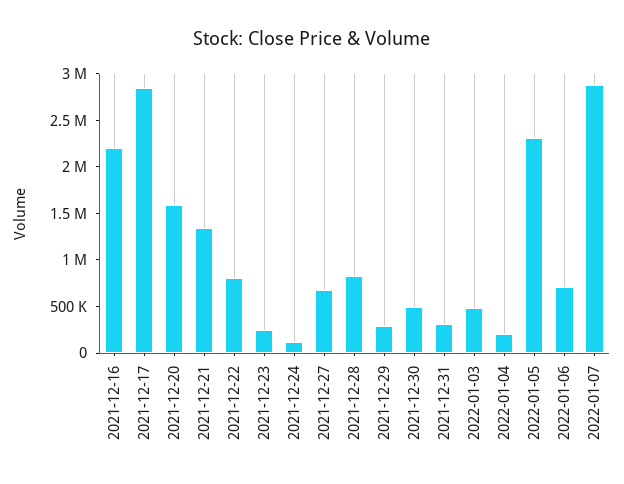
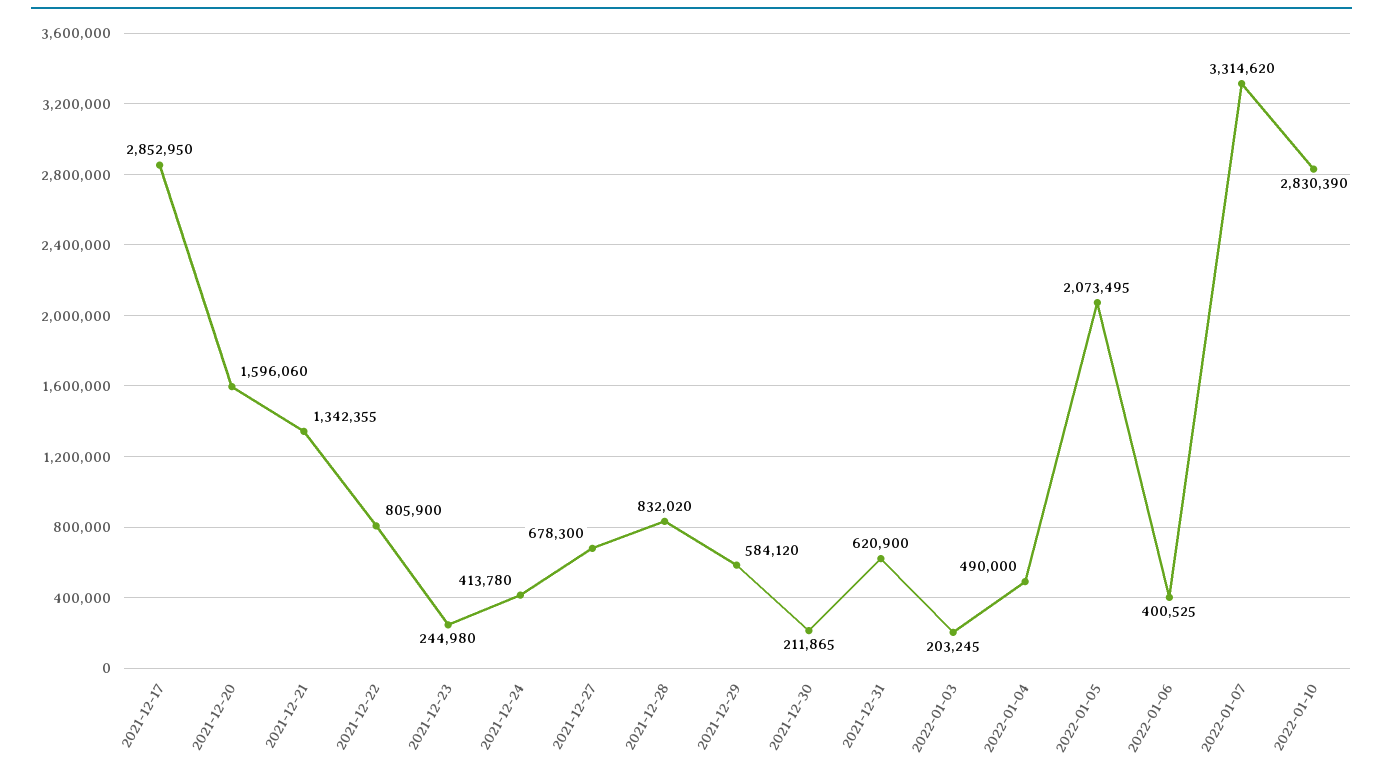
2021-12-16: 2200000 -> none
2021-12-24: 100000 -> 413780
2021-12-29: 300000 -> 584120
2021-12-30: 500000 -> 211865
2021-12-31: 300000 -> 620900
2022-01-03: 500000 -> 203245
2022-01-04: 200000 -> 490000
2022-01-05: 2300000 -> 2073495
2022-01-06: 700000 -> 400525
2022-01-07: 2900000 -> 3314620
2022-01-10: none -> 2830390

